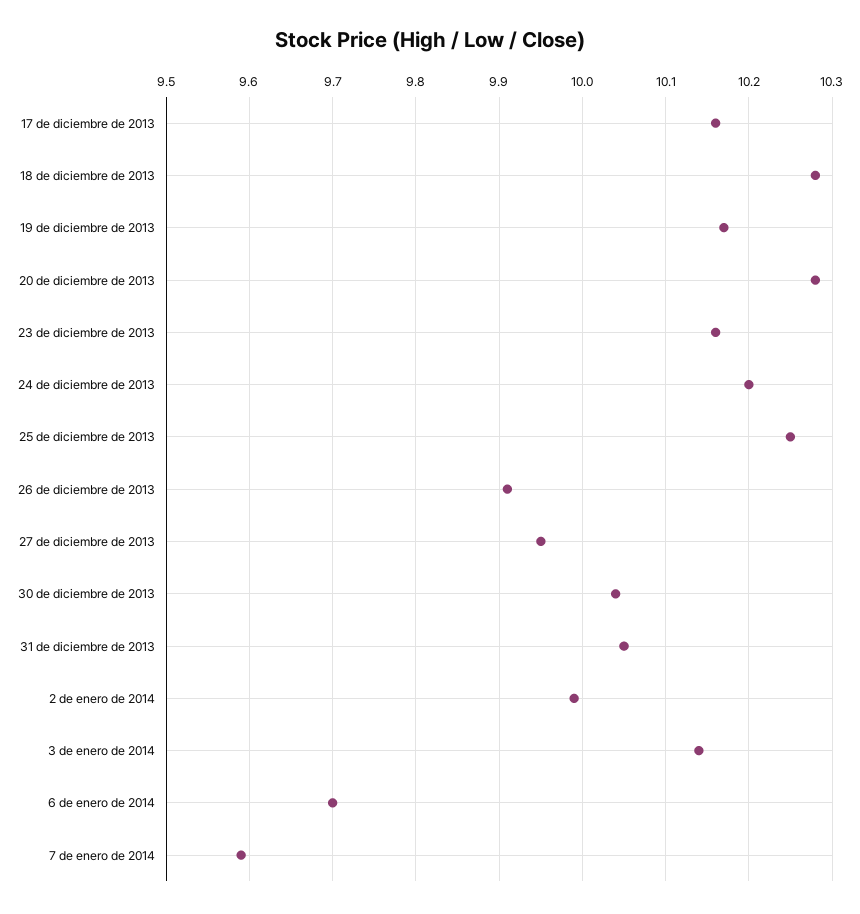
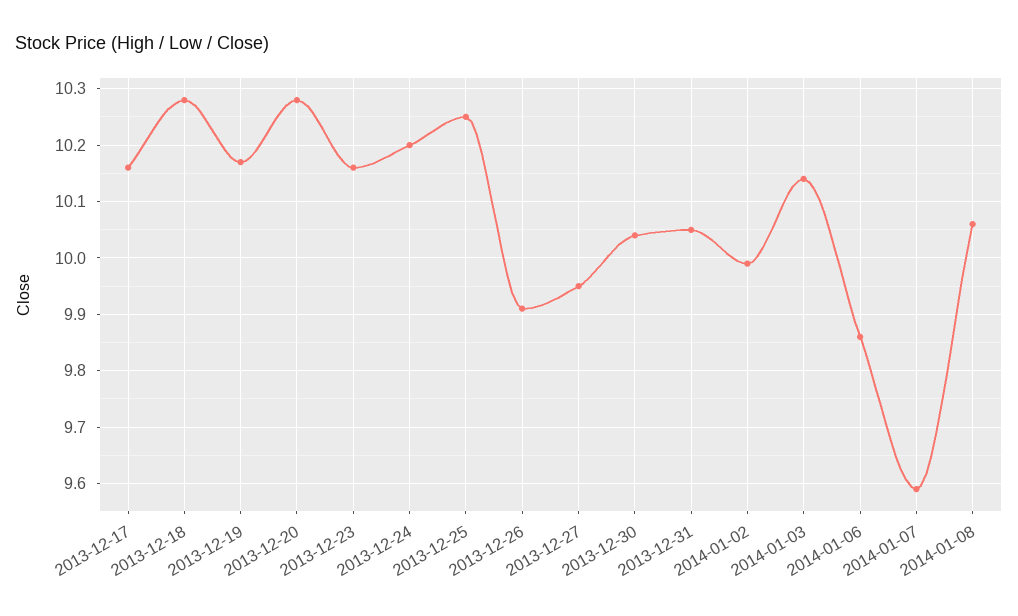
6 de enero de 2014: 9.7 -> 9.85
2014-01-08: none -> 10.05

